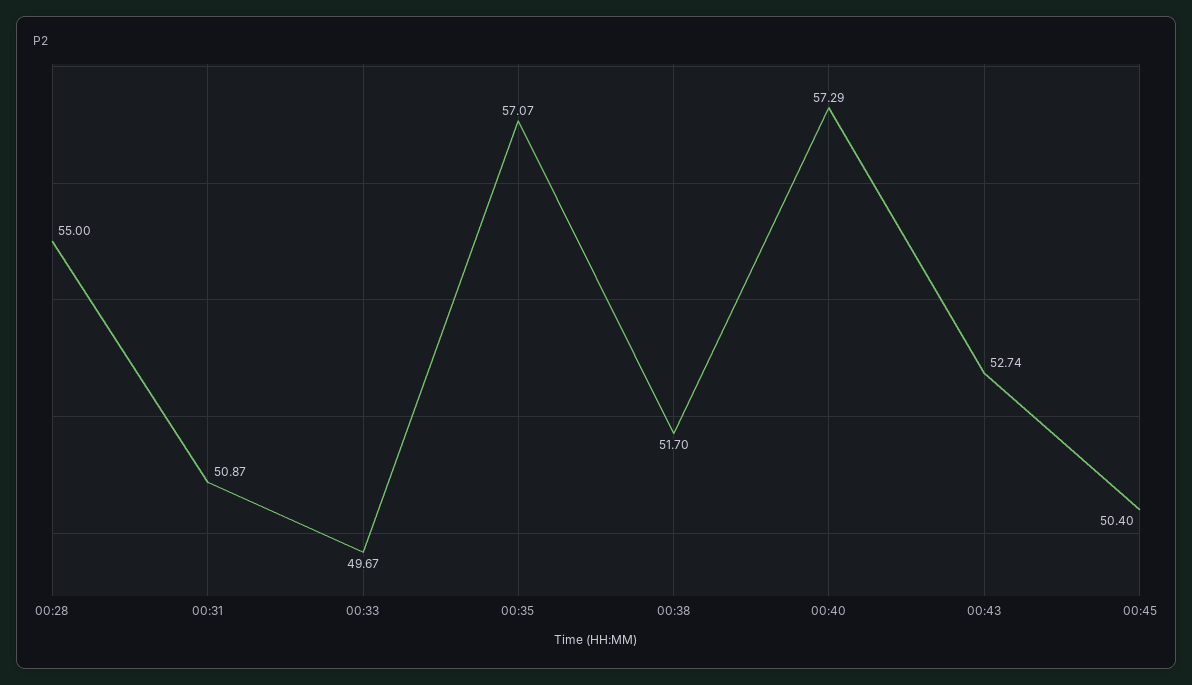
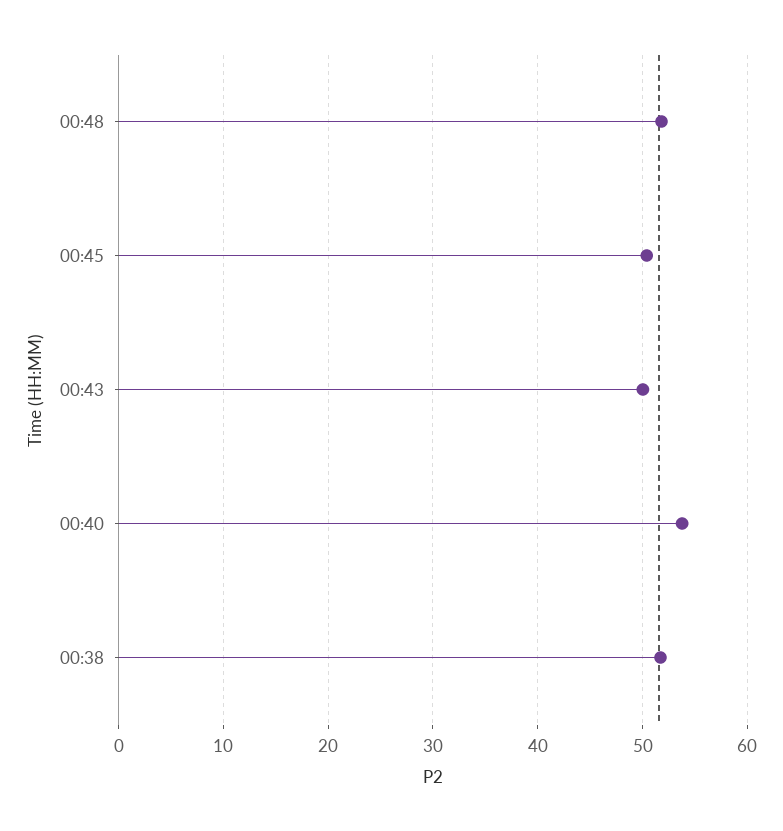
00:28: 55 -> none
00:31: 50.87 -> none
00:33: 49.67 -> none
00:35: 57.07 -> none
00:40: 57.29 -> 54
00:43: 52.74 -> 50
00:48: none -> 52

